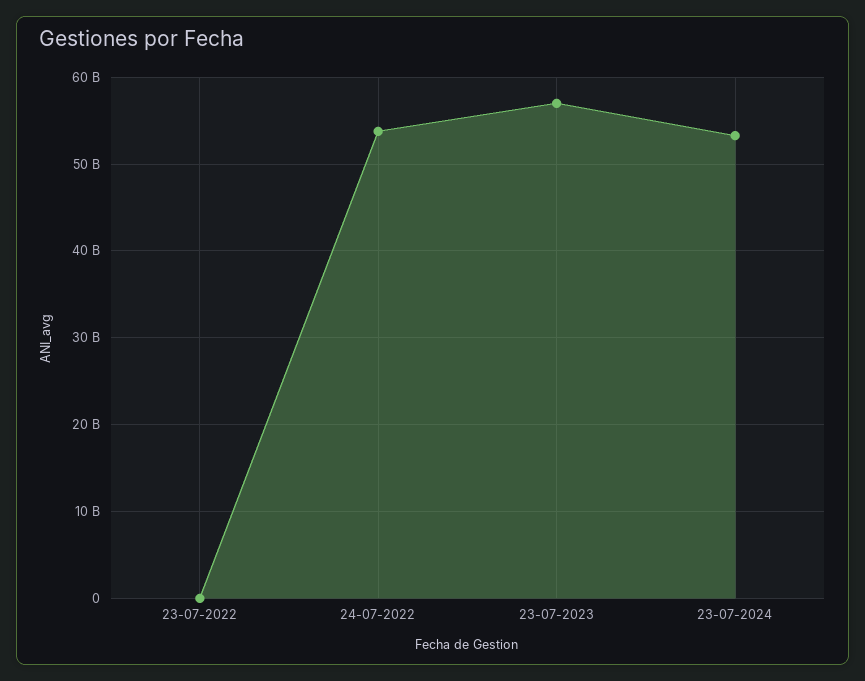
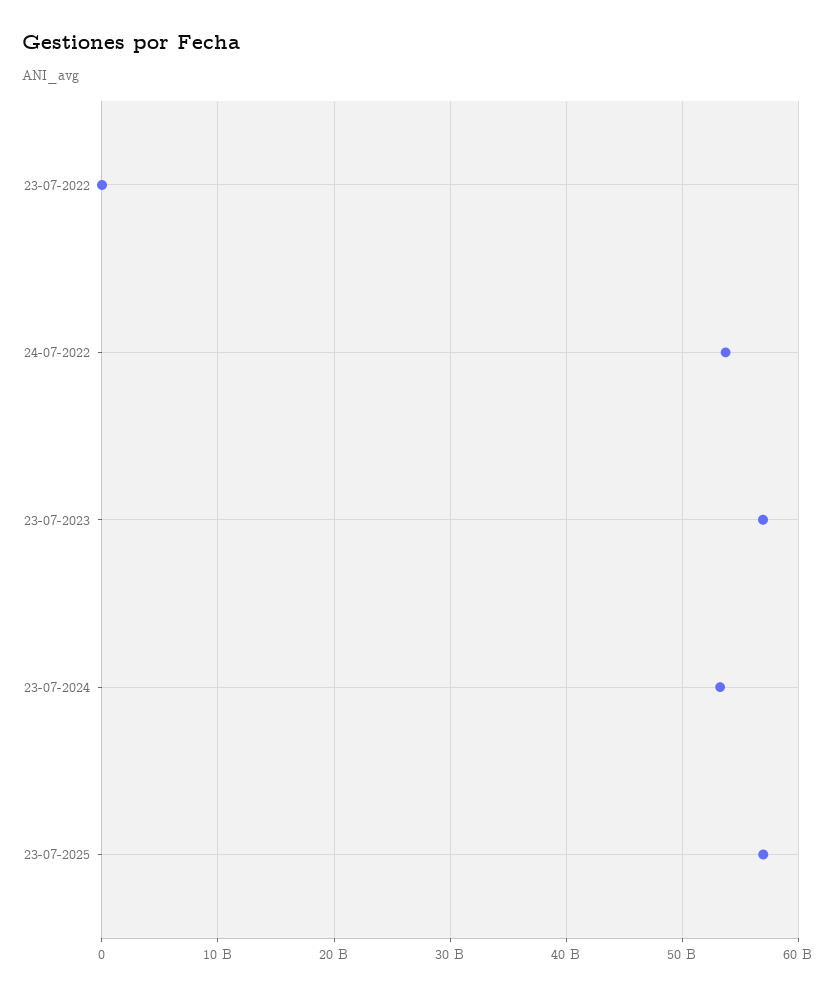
23-07-2025: none -> 57000000000

